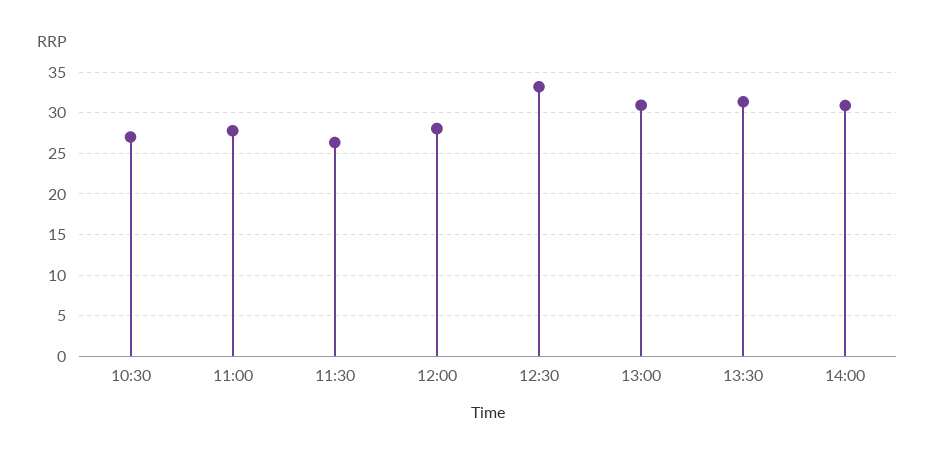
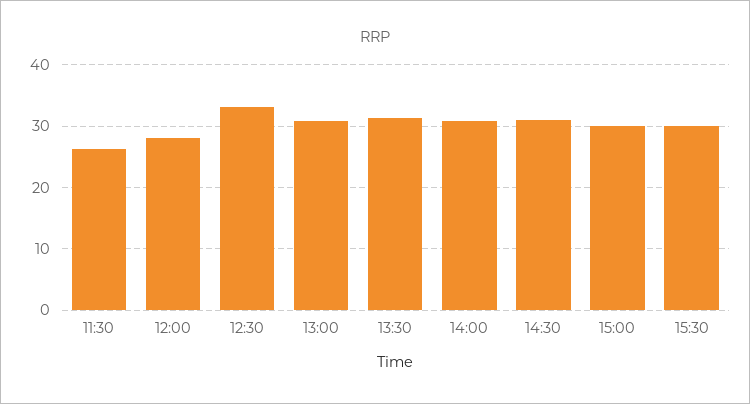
10:30: 27 -> none
11:00: 28 -> none
14:30: none -> 31
15:00: none -> 30
15:30: none -> 30

